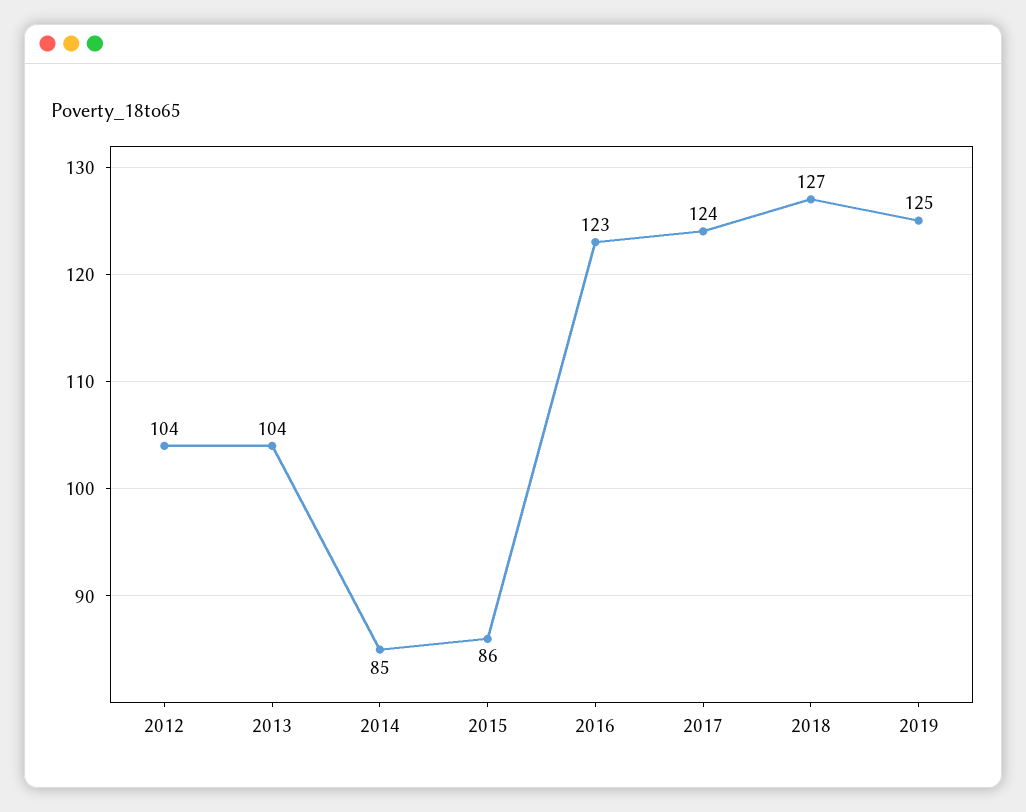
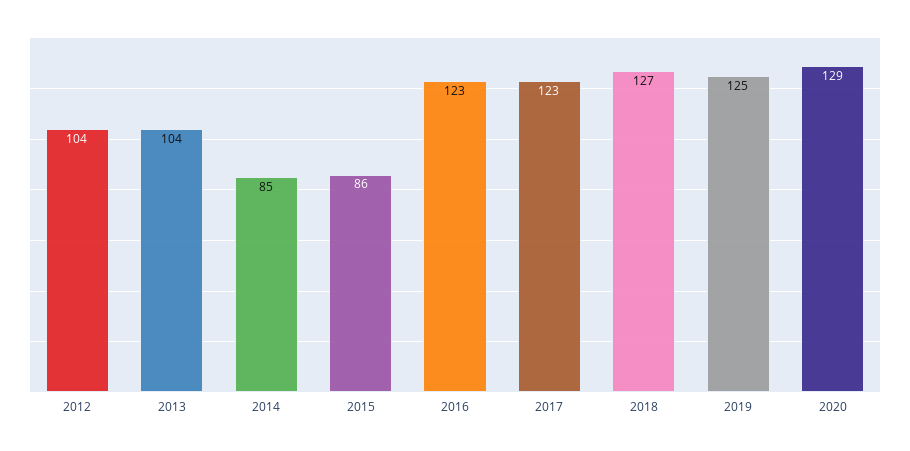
2017: 124 -> 123
2020: none -> 129

